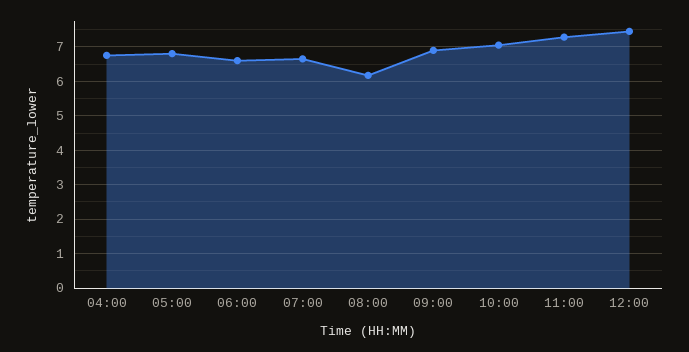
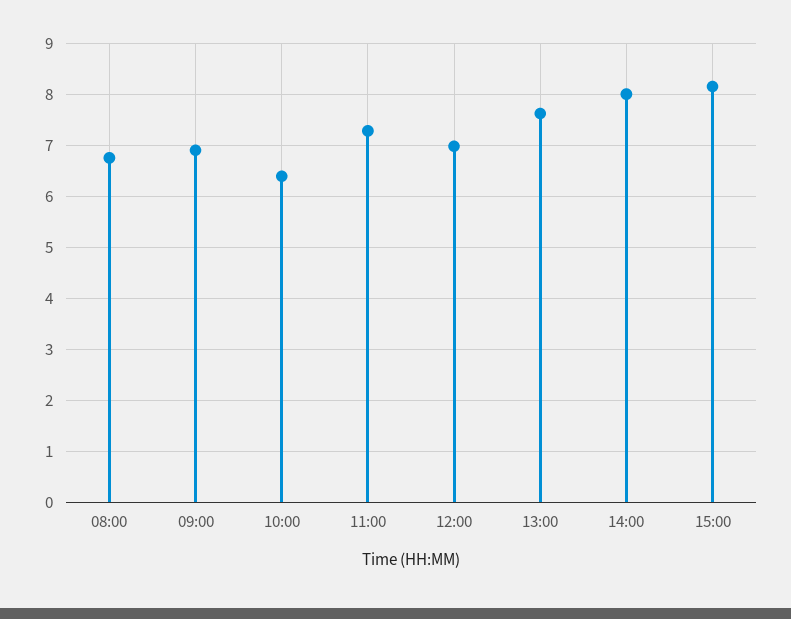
04:00: 6.8 -> none
05:00: 6.8 -> none
06:00: 6.6 -> none
07:00: 6.6 -> none
08:00: 6.2 -> 6.8
10:00: 7 -> 6.4
12:00: 7.4 -> 7
13:00: none -> 7.6
14:00: none -> 8
15:00: none -> 8.2

